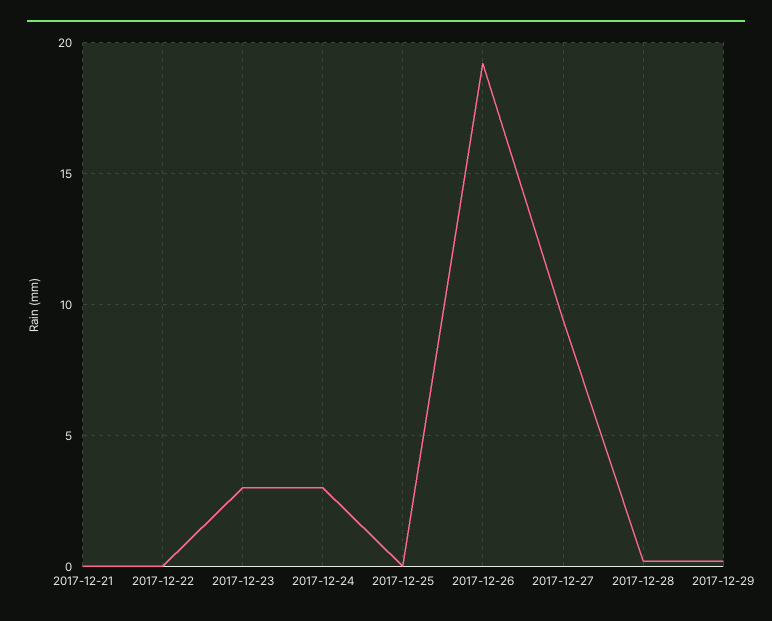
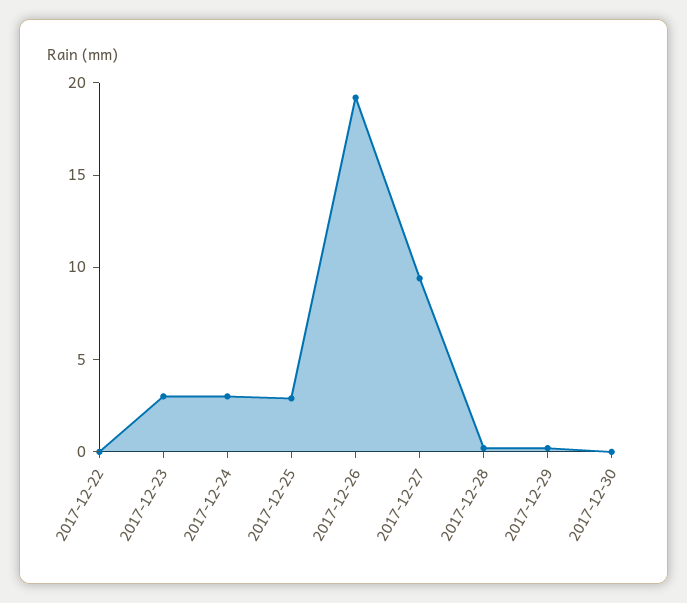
2017-12-21: 0 -> none
2017-12-25: 0 -> 3
2017-12-30: none -> 0

